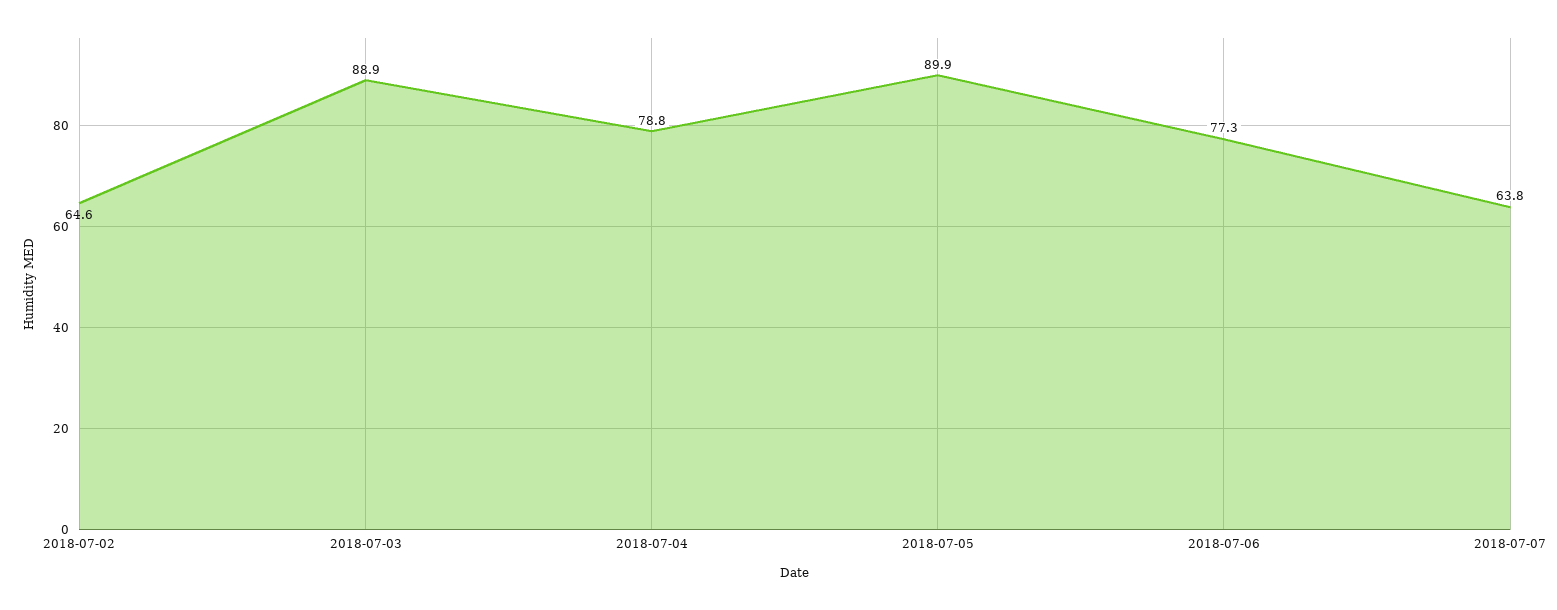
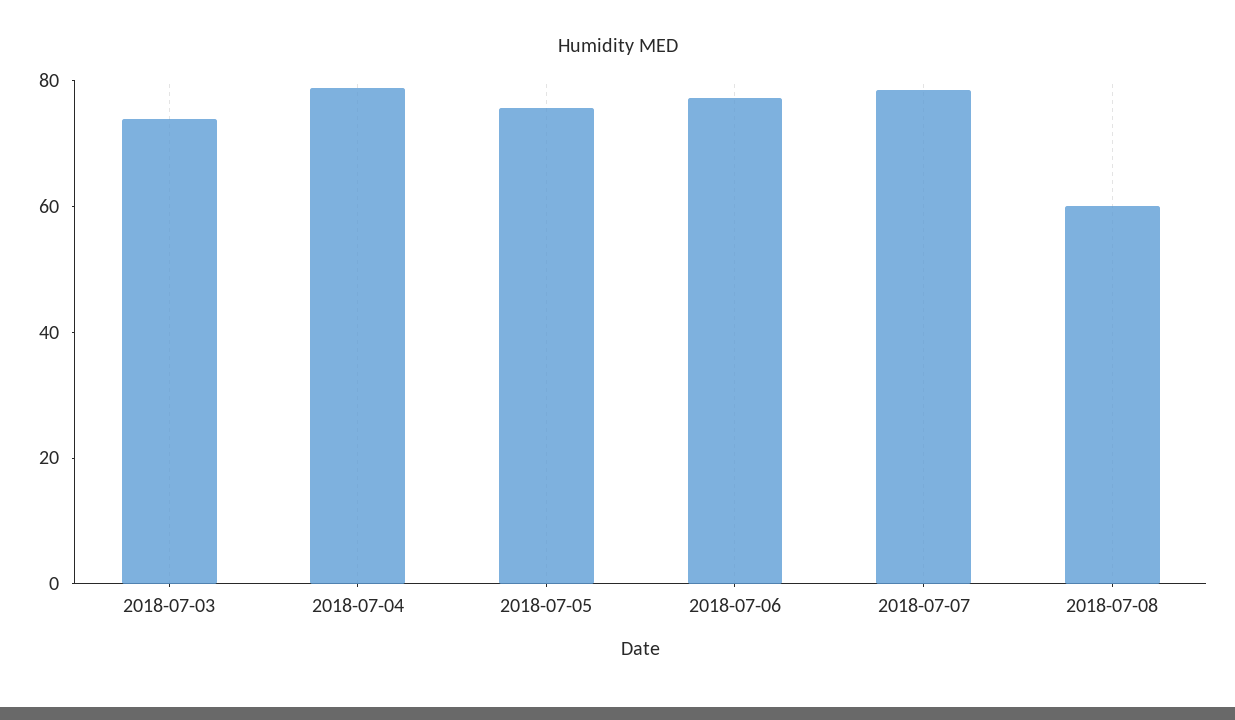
2018-07-02: 64.6 -> none
2018-07-03: 88.9 -> 75
2018-07-05: 89.9 -> 75
2018-07-07: 63.8 -> 80
2018-07-08: none -> 60

